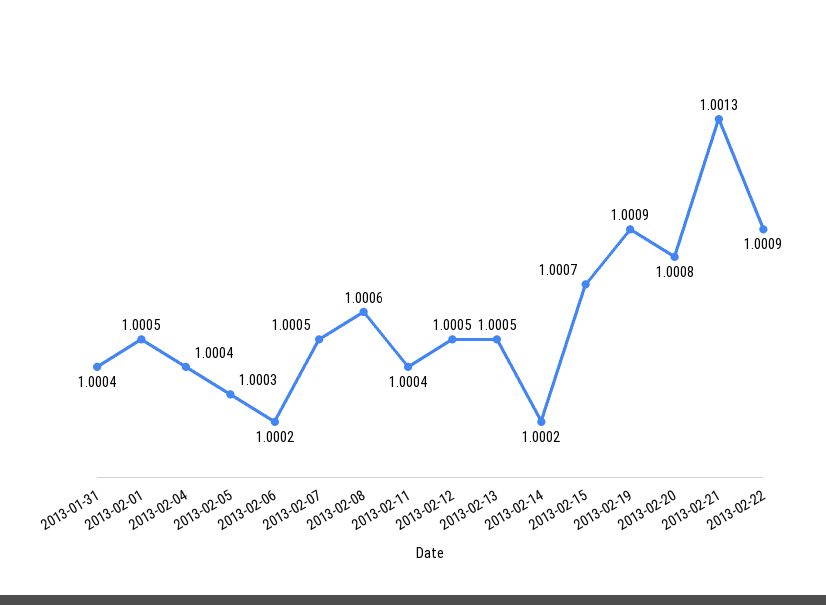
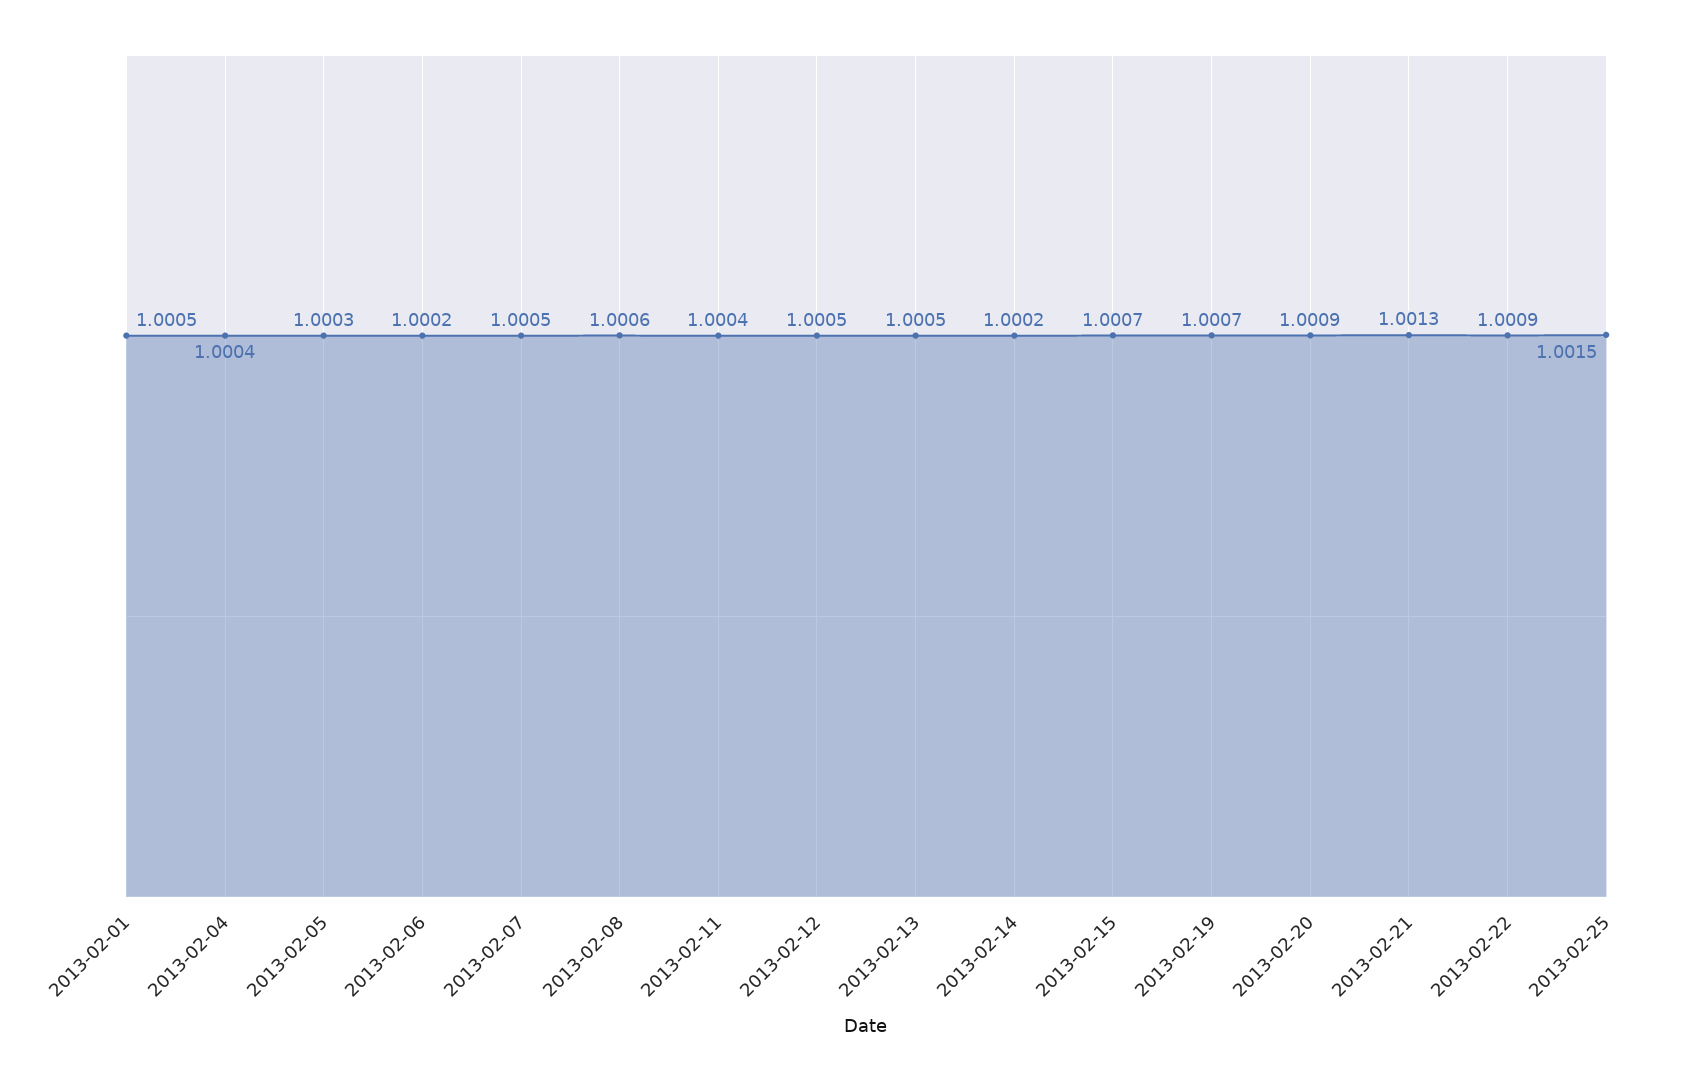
2013-01-31: 1.0004 -> none
2013-02-19: 1.0009 -> 1.0007
2013-02-20: 1.0008 -> 1.0009
2013-02-25: none -> 1.0015

